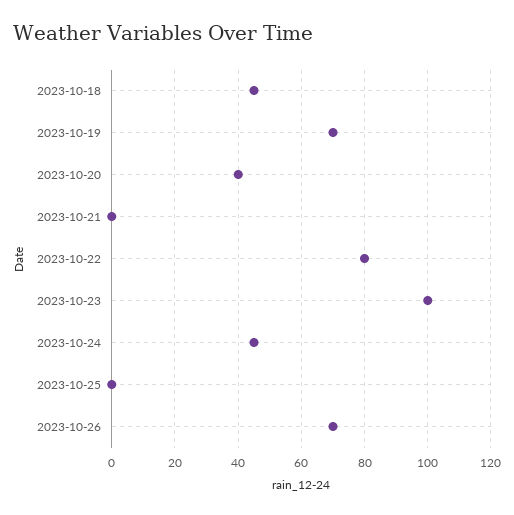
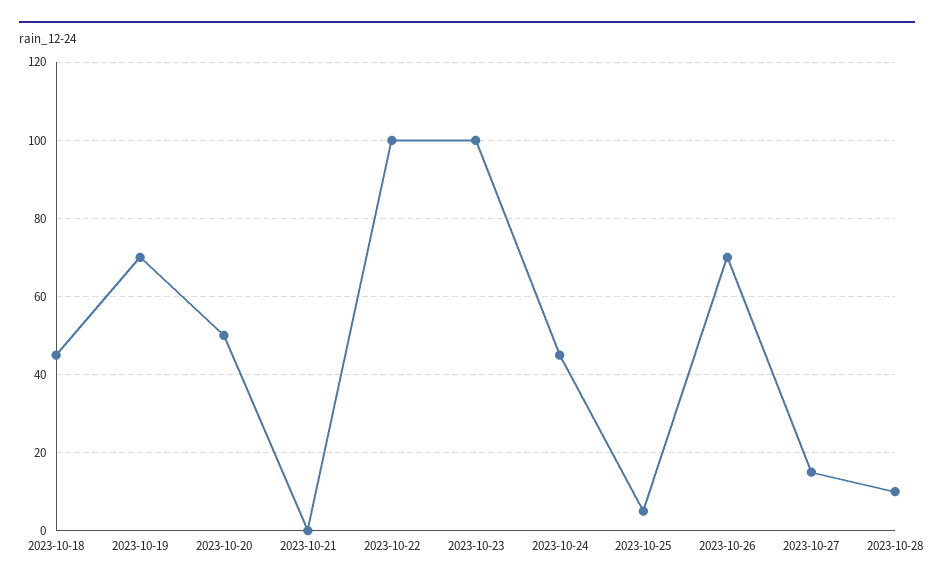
2023-10-20: 40 -> 50
2023-10-22: 80 -> 100
2023-10-25: 0 -> 5
2023-10-27: none -> 15
2023-10-28: none -> 10

